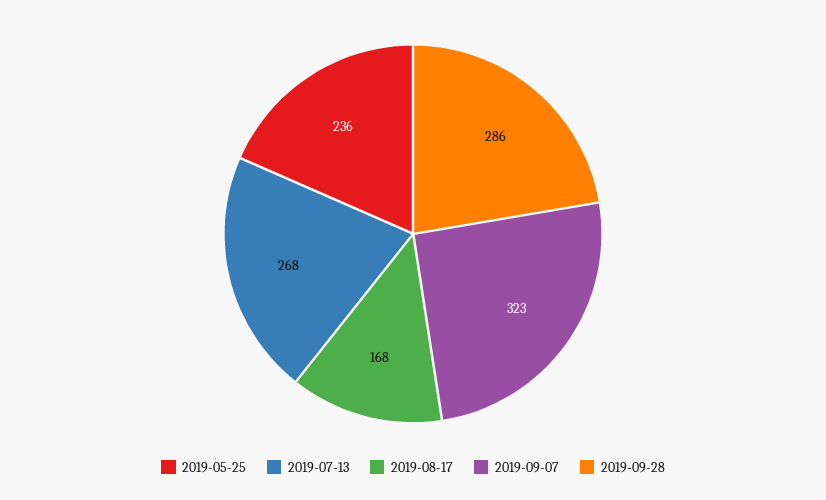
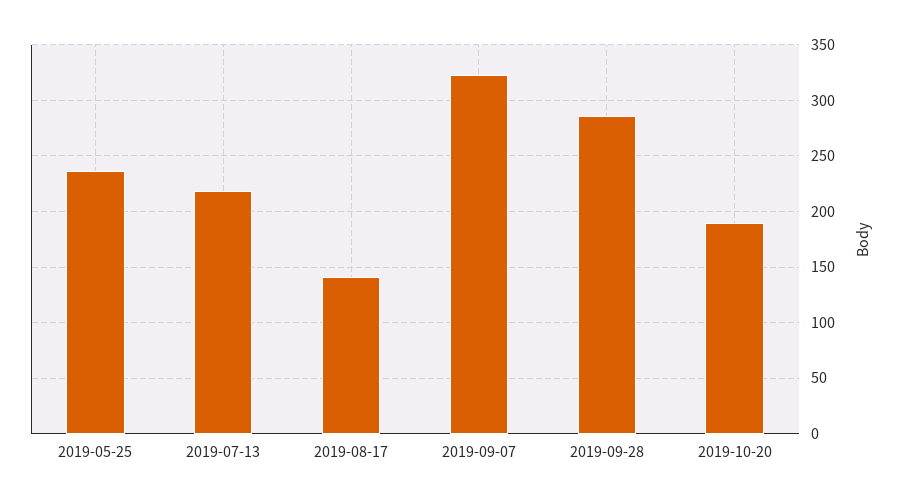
2019-07-13: 268 -> 220
2019-08-17: 168 -> 140
2019-10-20: none -> 190

